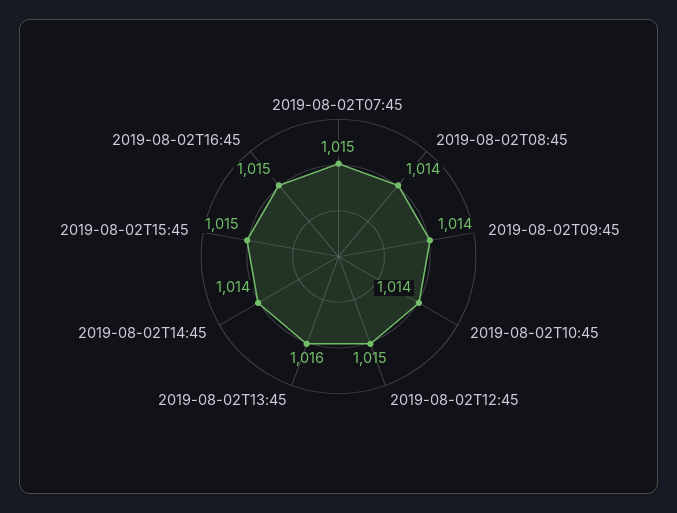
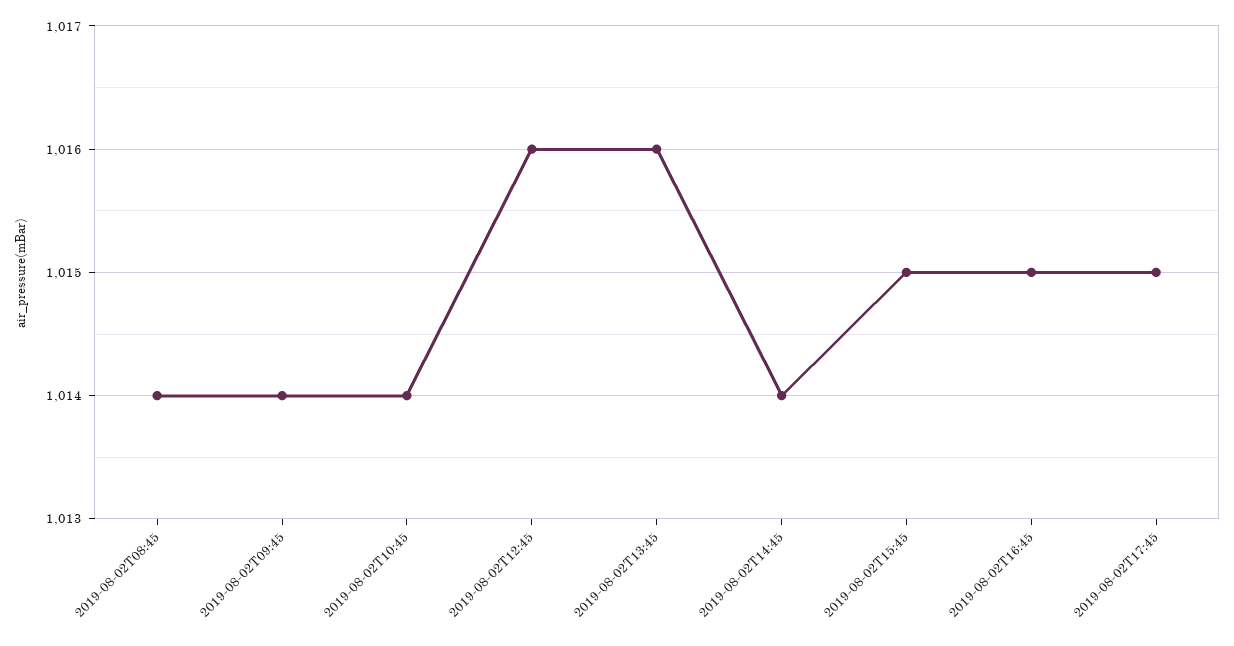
2019-08-02T07:45: 1015 -> none
2019-08-02T12:45: 1015 -> 1016
2019-08-02T17:45: none -> 1015

